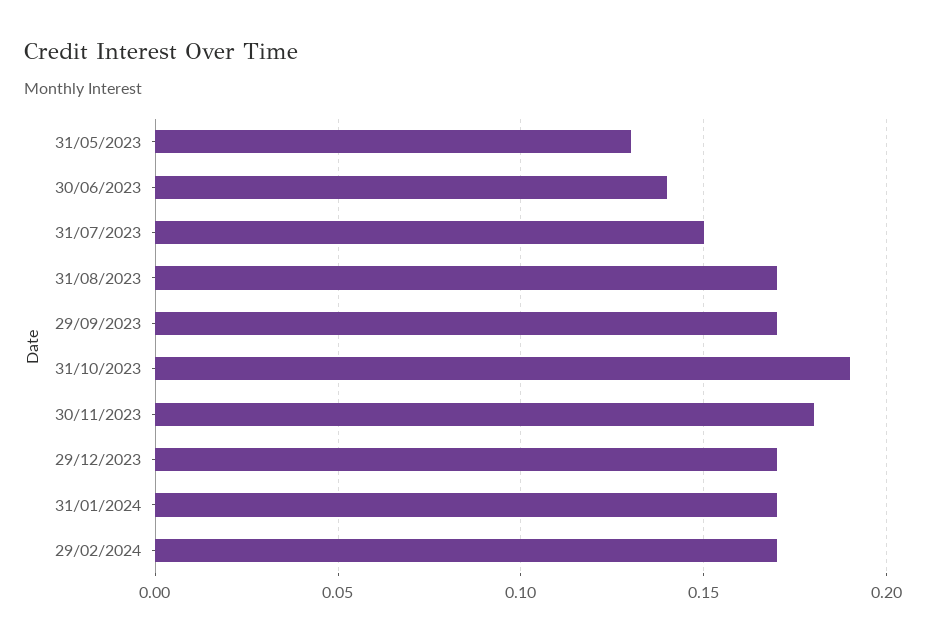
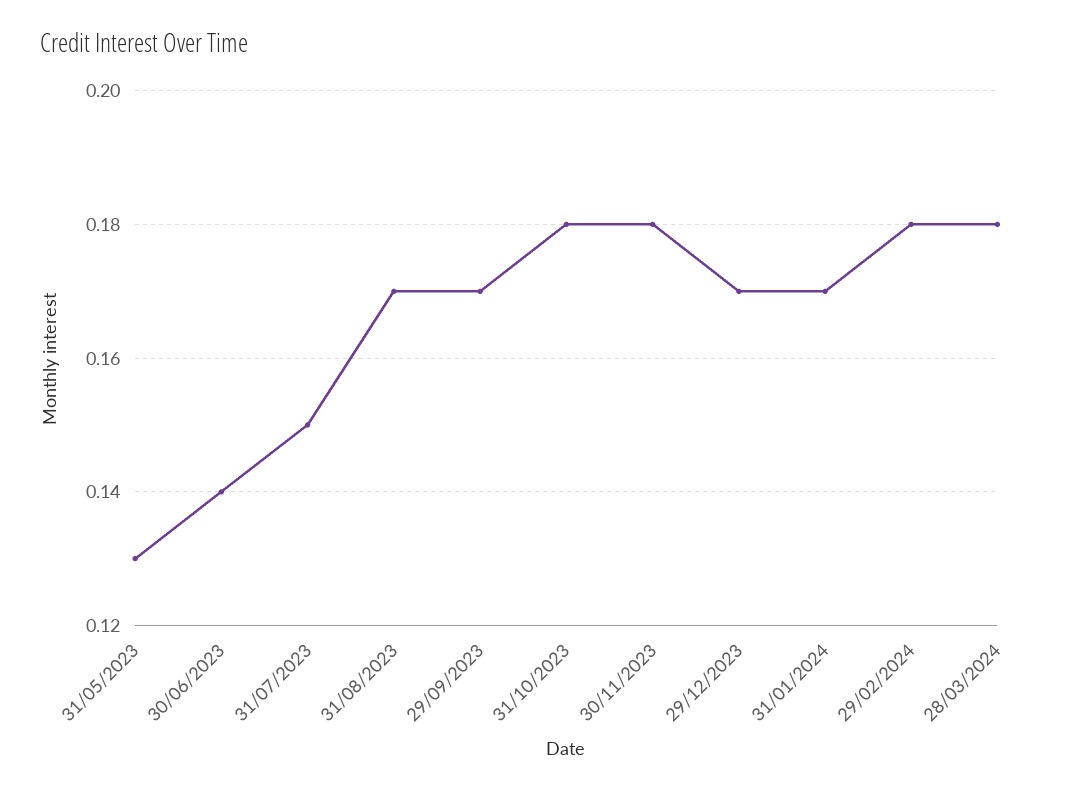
31/10/2023: 0.19 -> 0.18
29/02/2024: 0.17 -> 0.18
28/03/2024: none -> 0.18

